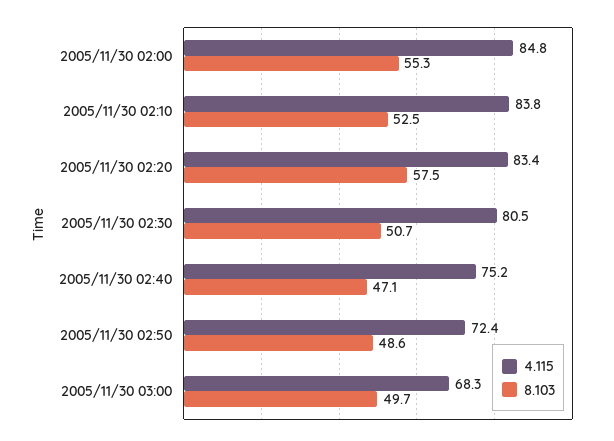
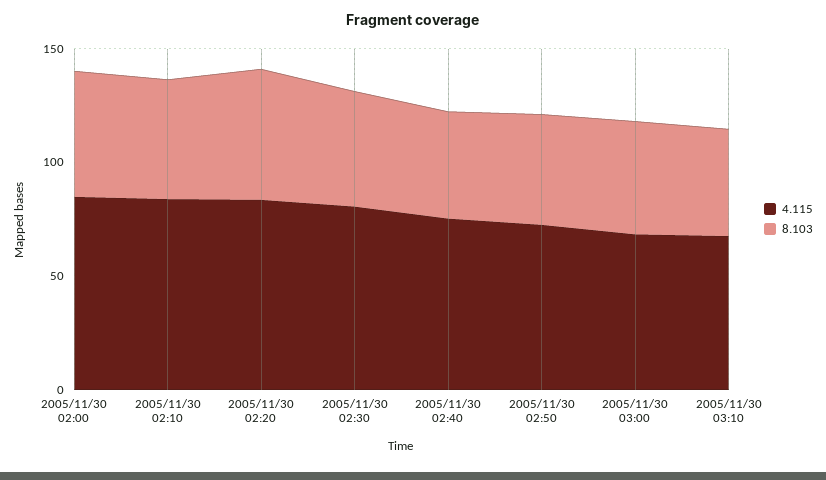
4.115, 2005/11/30 03:10: none -> 70
8.103, 2005/11/30 03:10: none -> 50

